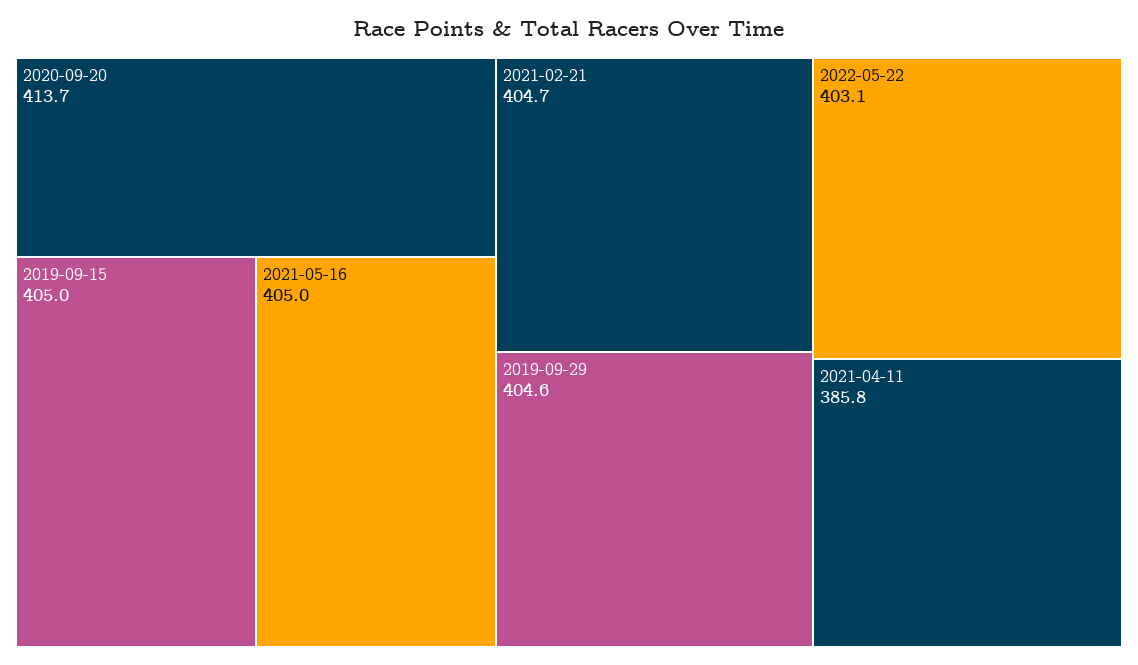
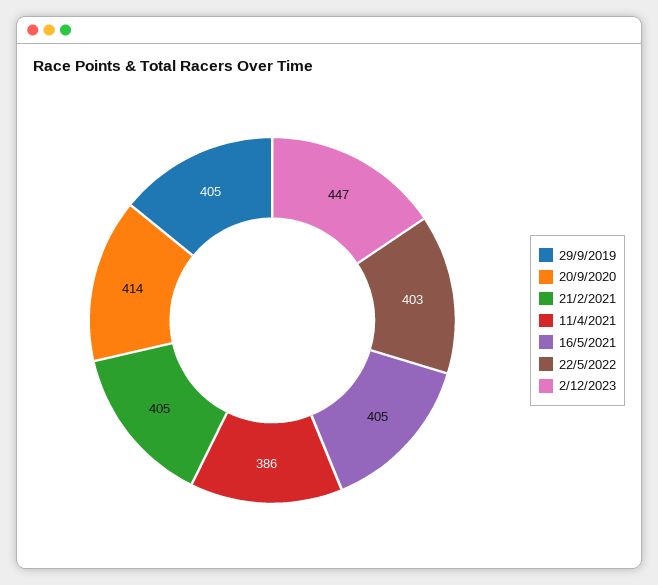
2019-09-15: 405 -> none
2/12/2023: none -> 447

